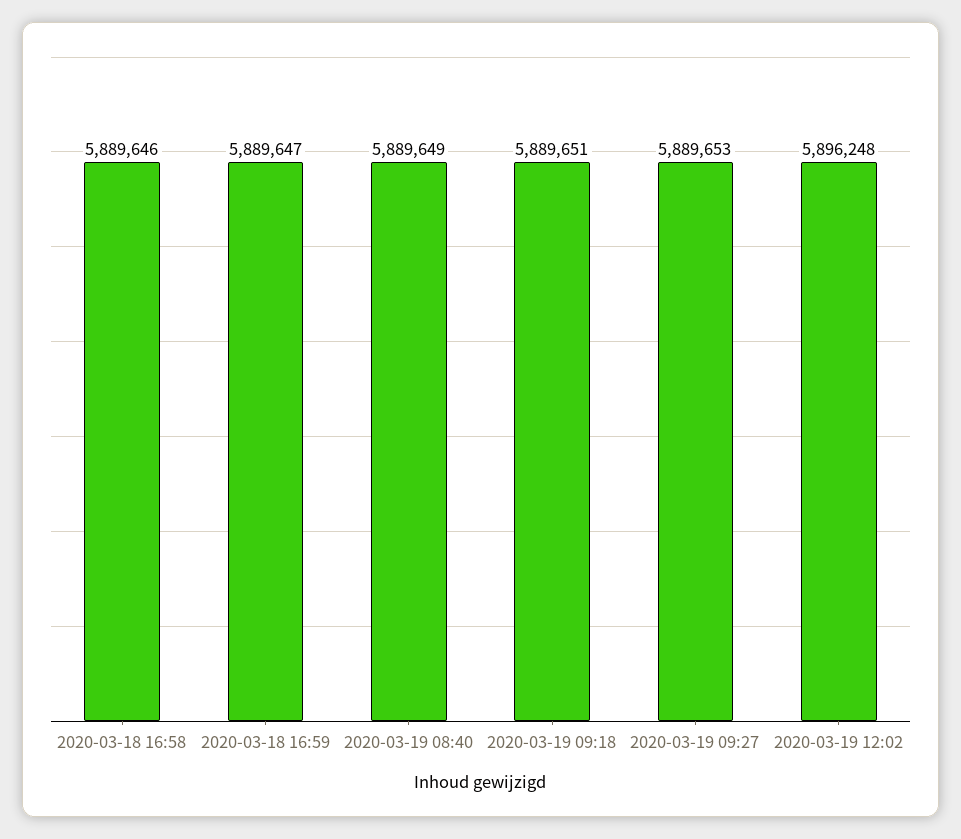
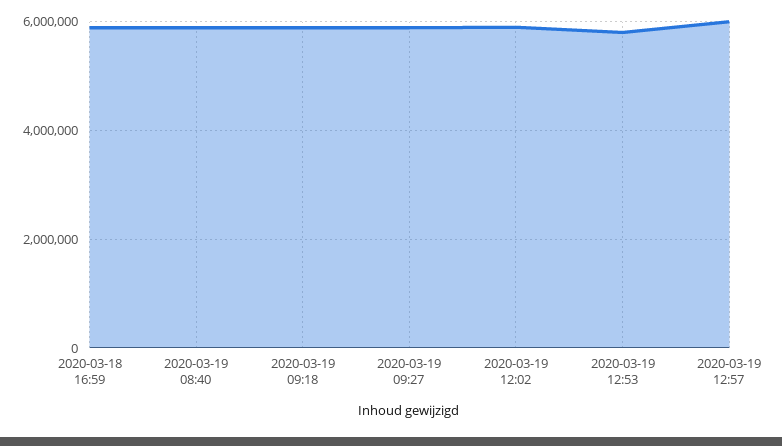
2020-03-18 16:58: 5889646 -> none
2020-03-19 12:53: none -> 5800000
2020-03-19 12:57: none -> 6000000

